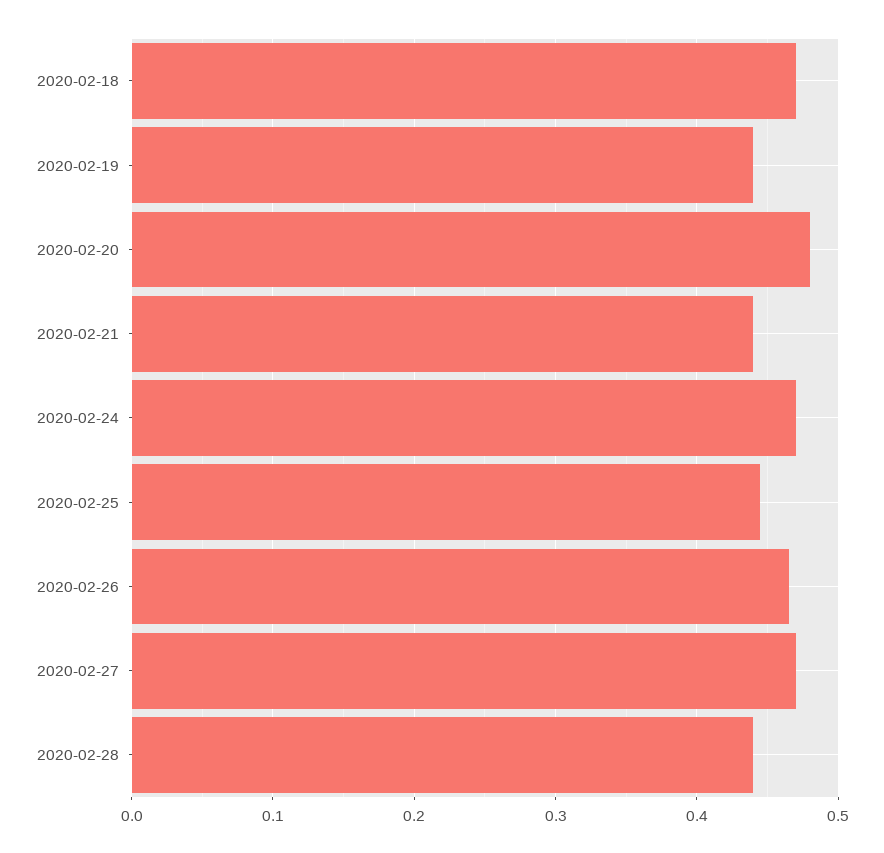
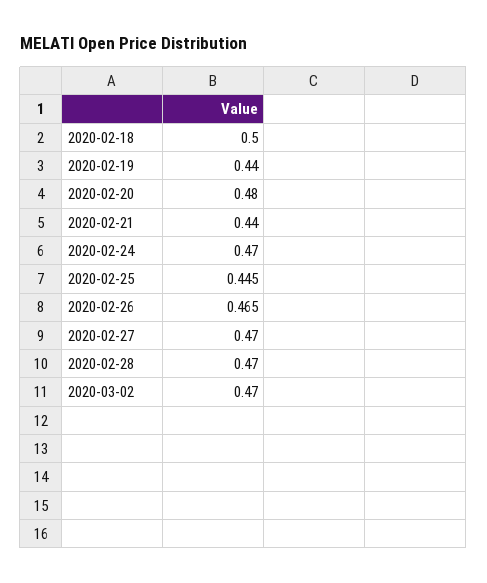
2020-02-18: 0.47 -> 0.5
2020-02-28: 0.44 -> 0.47
2020-03-02: none -> 0.47

